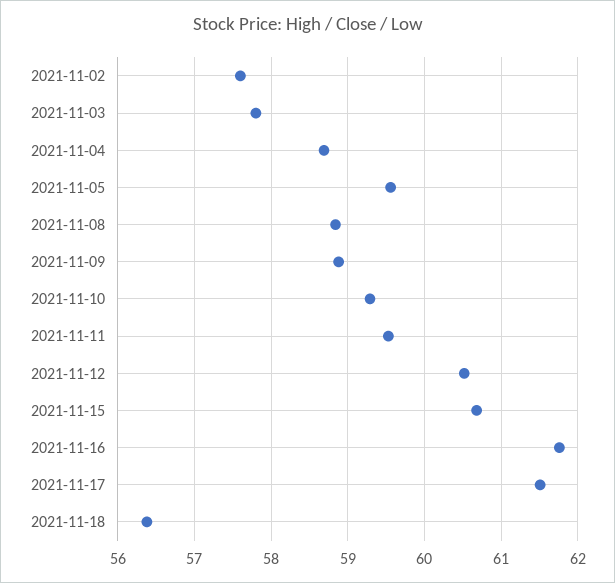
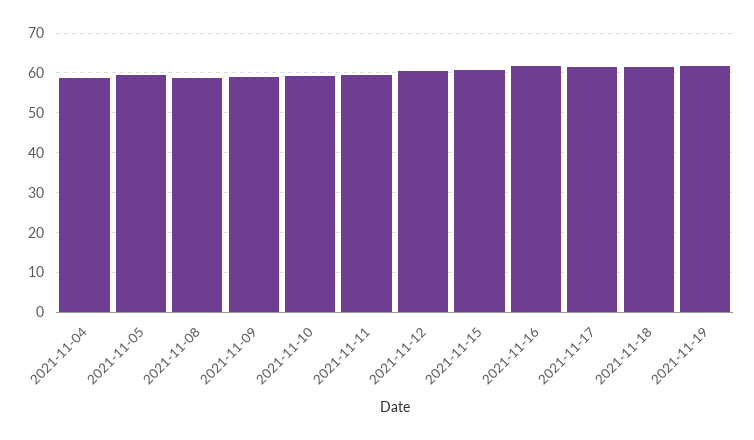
2021-11-02: 57.6 -> none
2021-11-03: 57.8 -> none
2021-11-18: 56.4 -> 62
2021-11-19: none -> 62

